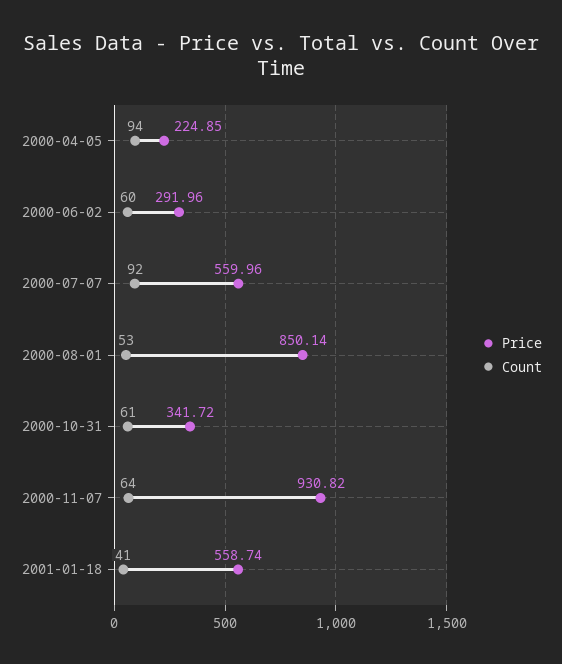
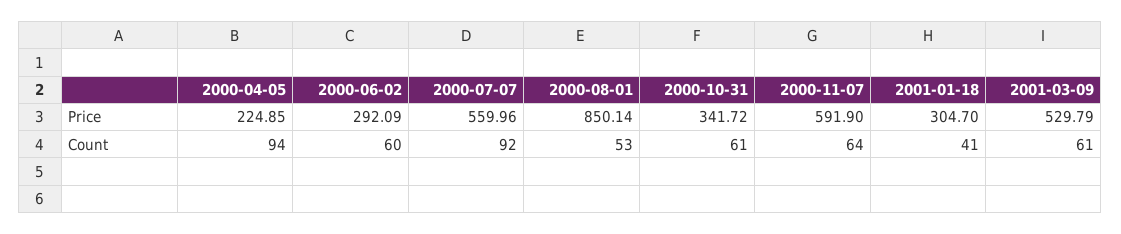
Price, 2000-06-02: 291.96 -> 292.09
Price, 2000-11-07: 930.82 -> 591.9
Price, 2001-01-18: 558.74 -> 304.7
Price, 2001-03-09: none -> 529.79
Count, 2001-03-09: none -> 61

